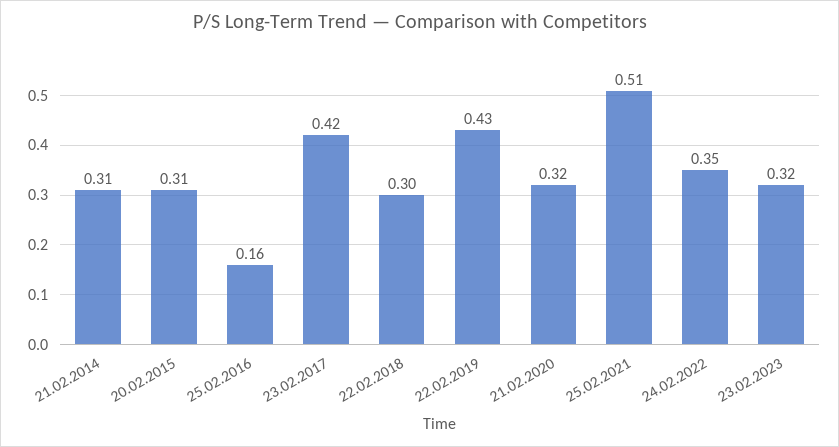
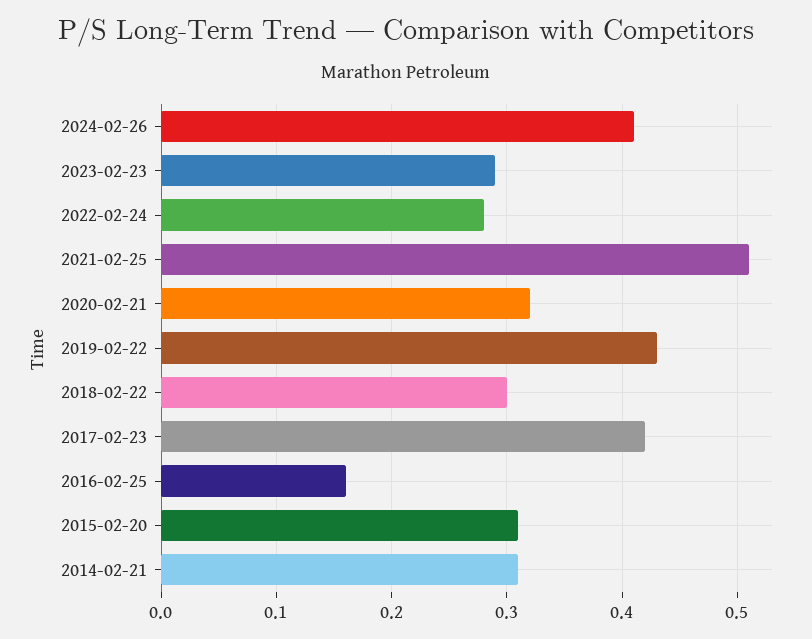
24.02.2022: 0.35 -> 0.28
23.02.2023: 0.32 -> 0.29
2024-02-26: none -> 0.41

